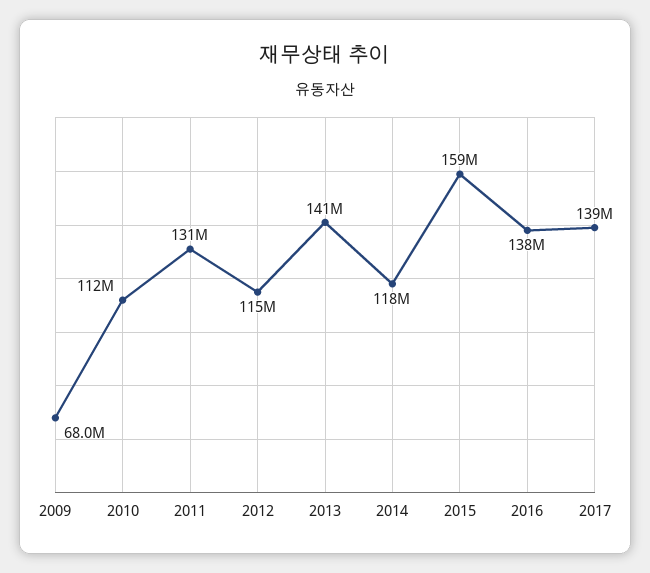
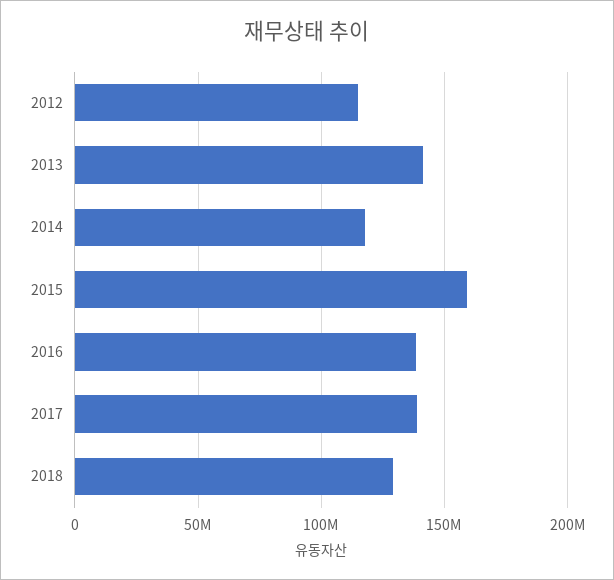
2009: 68000000 -> none
2010: 112000000 -> none
2011: 131000000 -> none
2018: none -> 130000000

